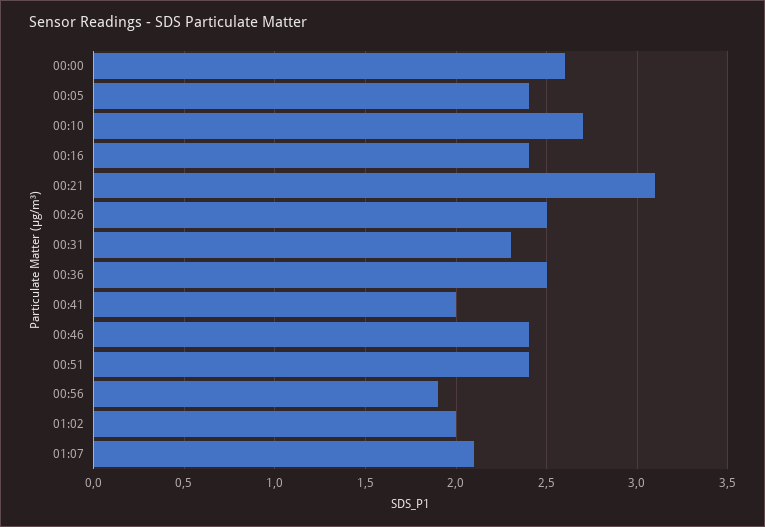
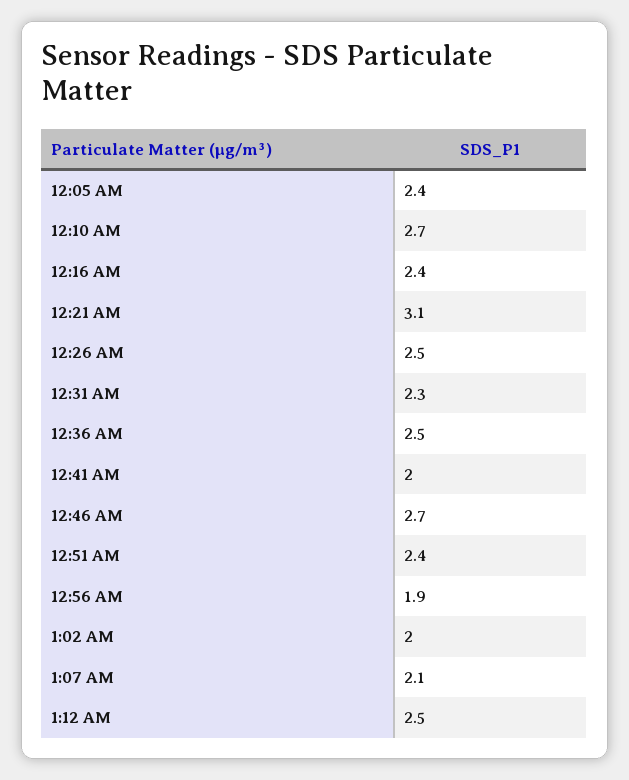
00:00: 2.6 -> none
00:46: 2.4 -> 2.7
1:12 AM: none -> 2.5

